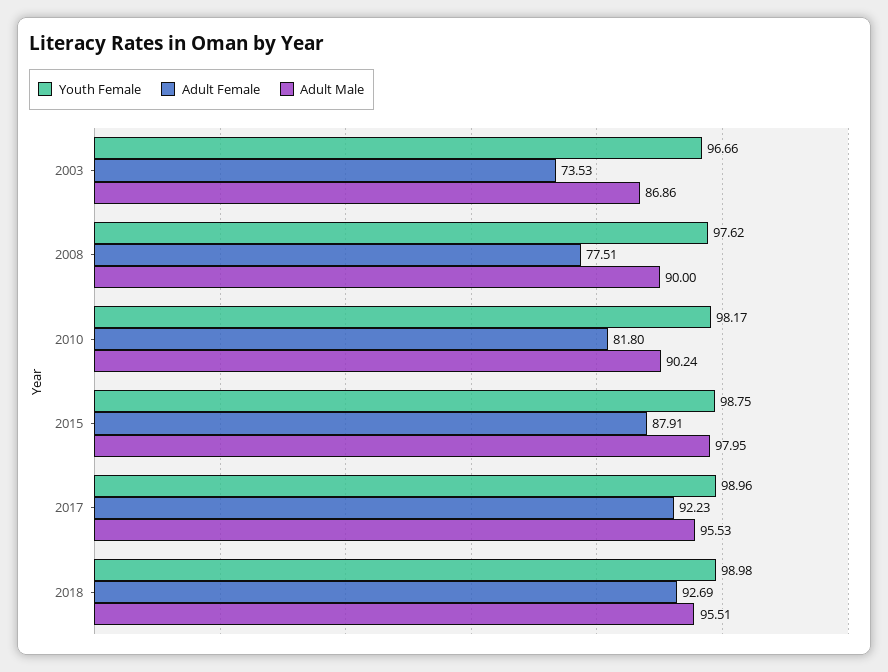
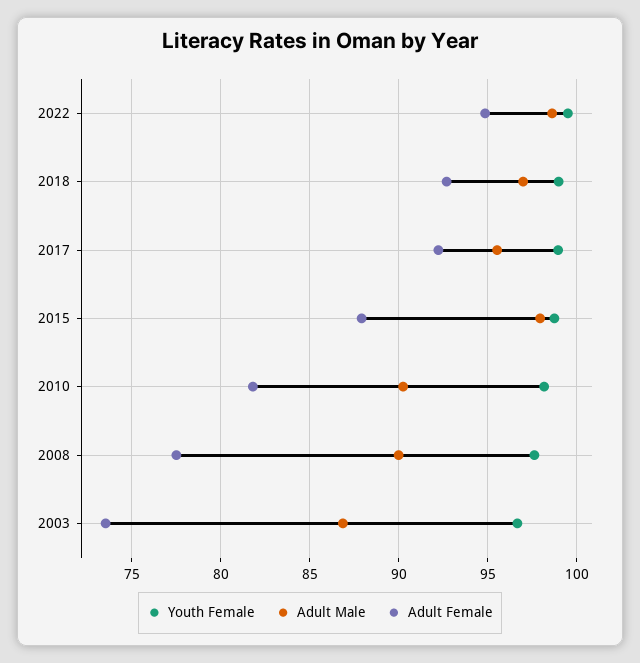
Adult Male, 2018: 95.51 -> 97
Youth Female, 2022: none -> 99.5
Adult Male, 2022: none -> 98.5
Adult Female, 2022: none -> 95

